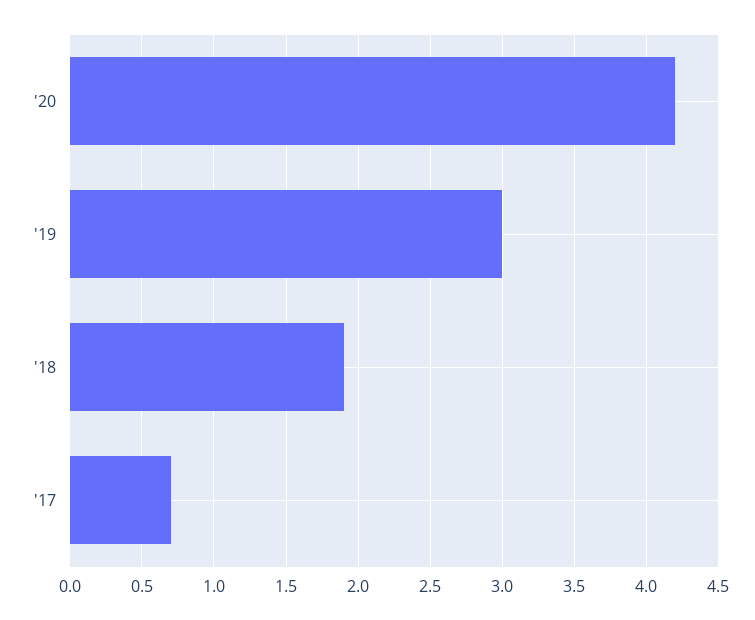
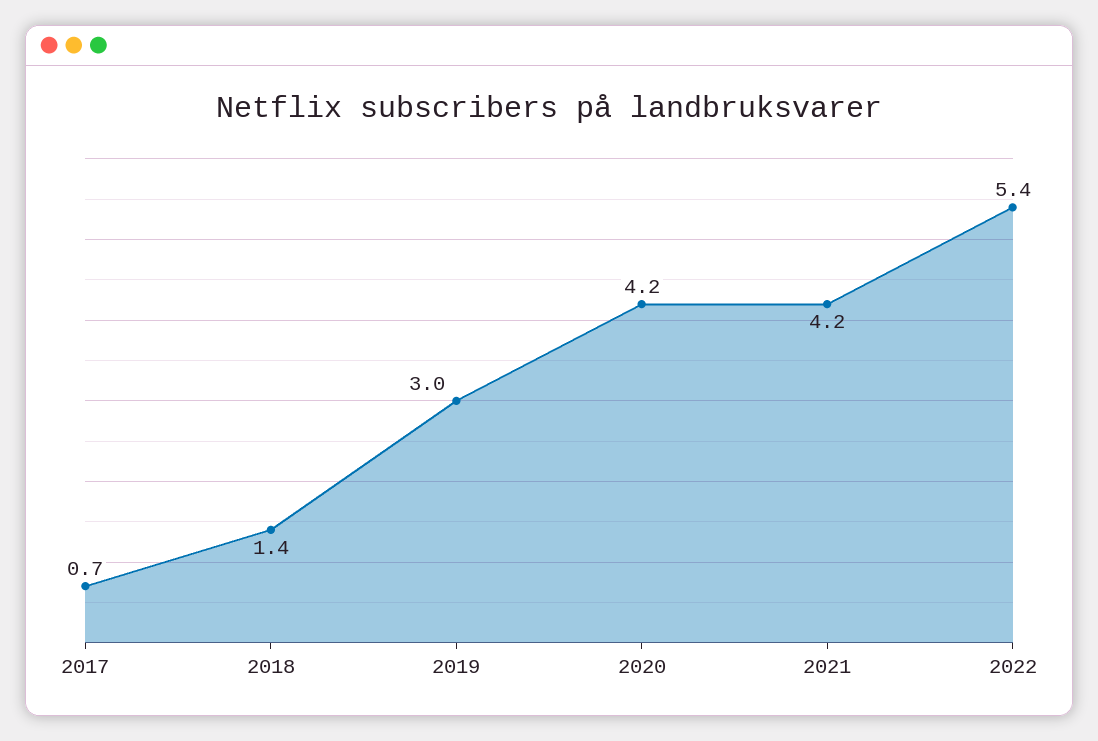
'18: 1.9 -> 1.4
2021: none -> 4.2
2022: none -> 5.4

